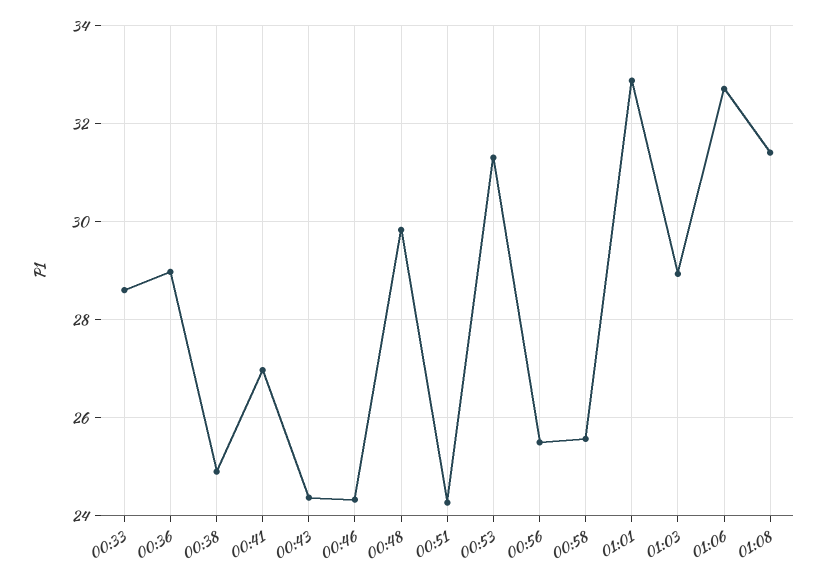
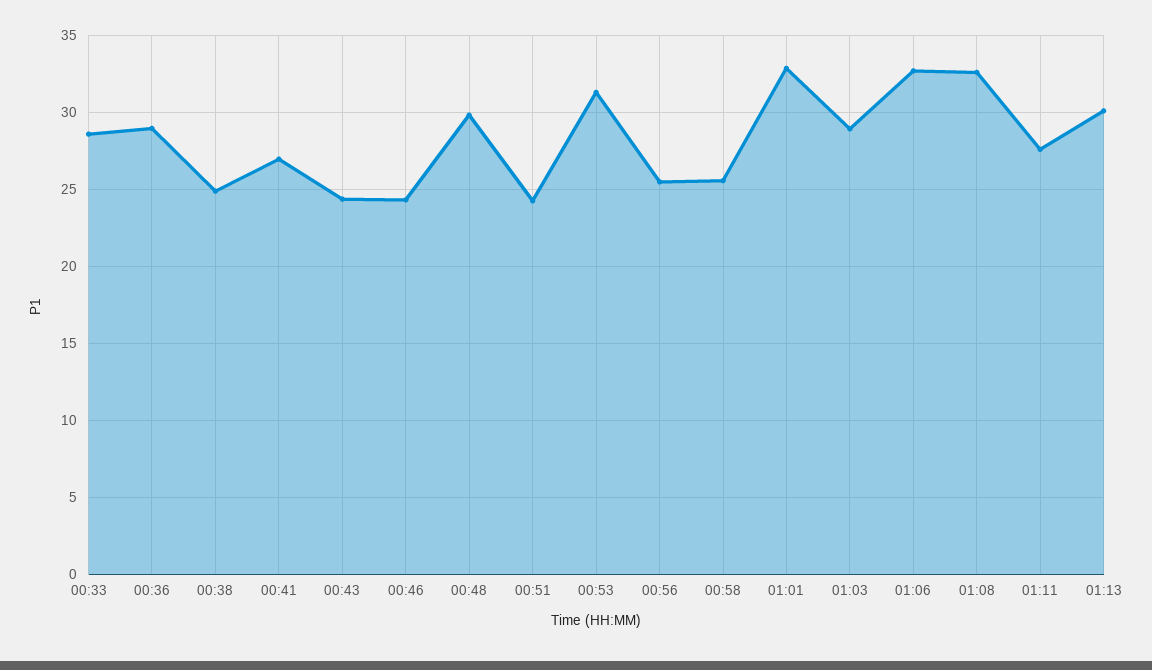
01:08: 31.4 -> 32.5
01:11: none -> 27.5
01:13: none -> 30

